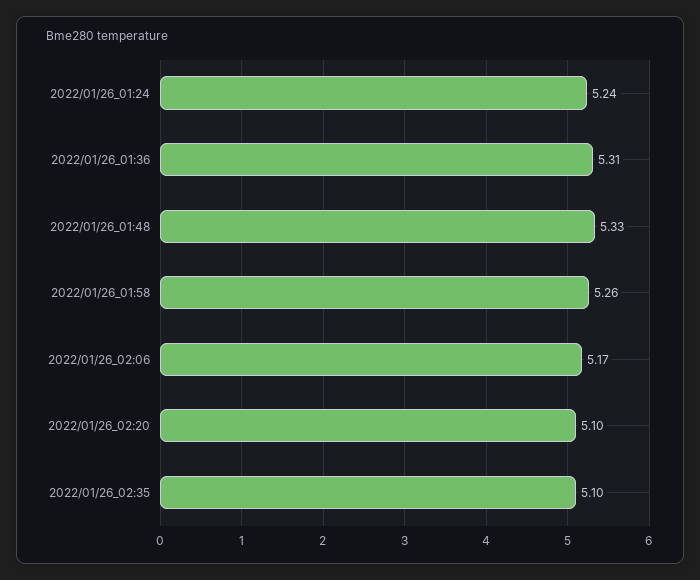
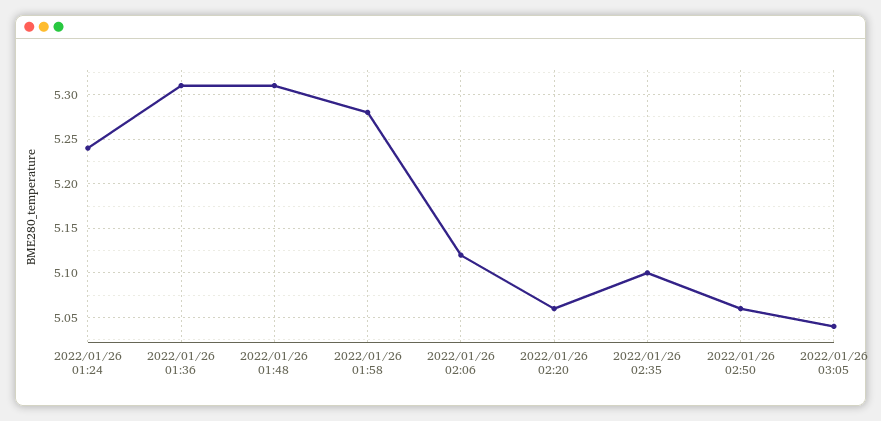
2022/01/26_01:48: 5.33 -> 5.31
2022/01/26_01:58: 5.26 -> 5.28
2022/01/26_02:06: 5.17 -> 5.12
2022/01/26_02:20: 5.1 -> 5.06
2022/01/26 02:50: none -> 5.06
2022/01/26 03:05: none -> 5.04

